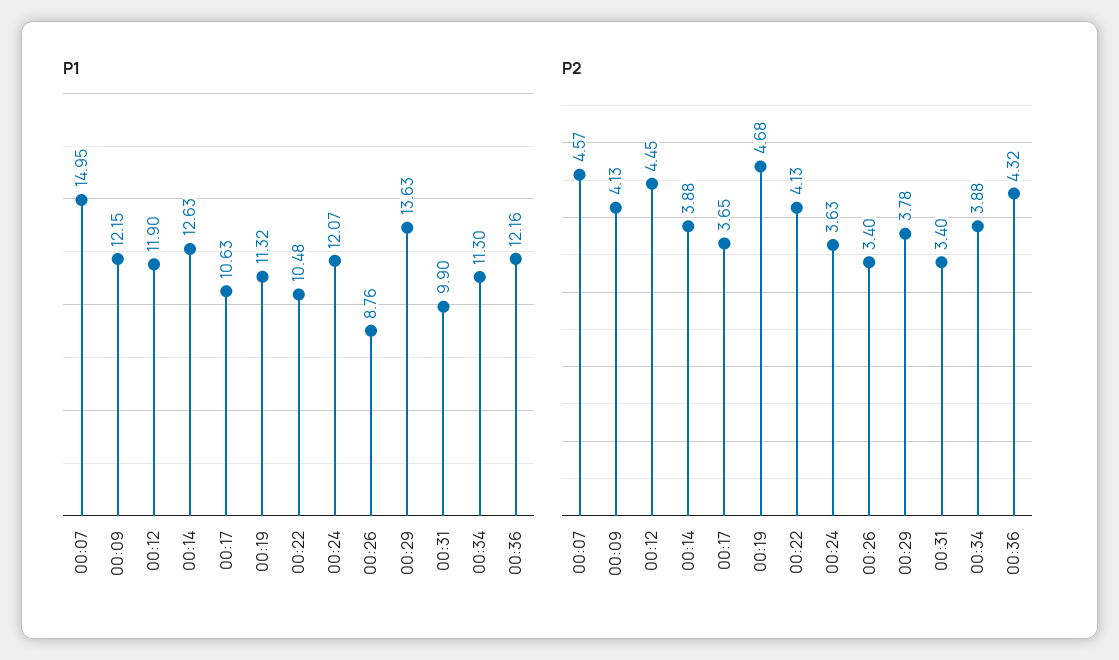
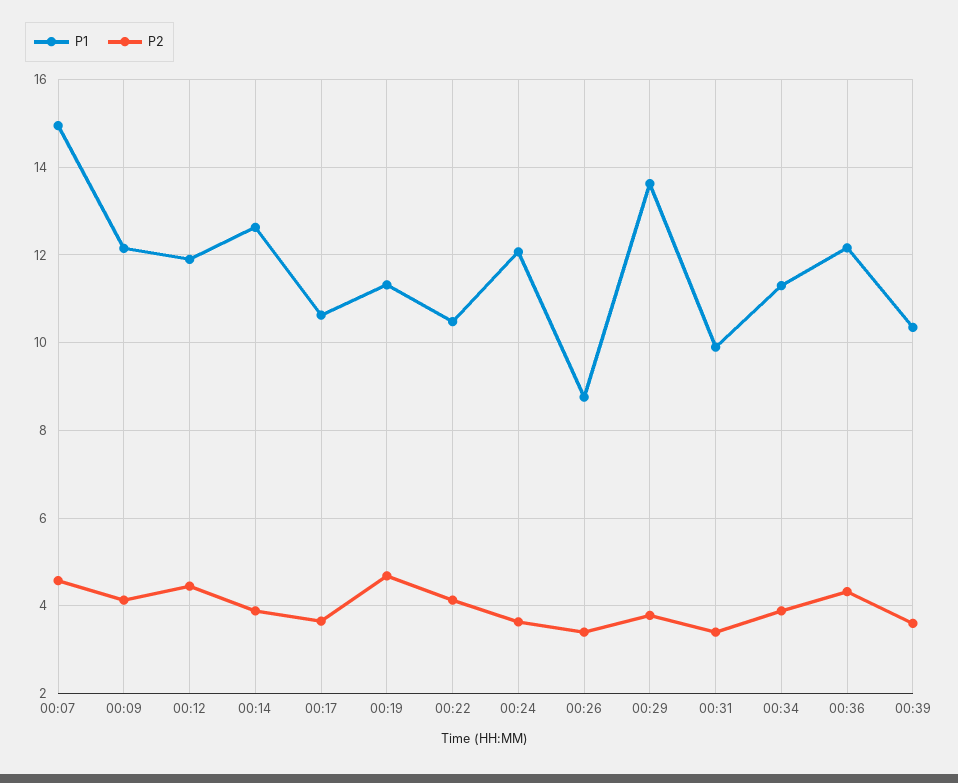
P1, 00:39: none -> 10.4
P2, 00:39: none -> 3.6

